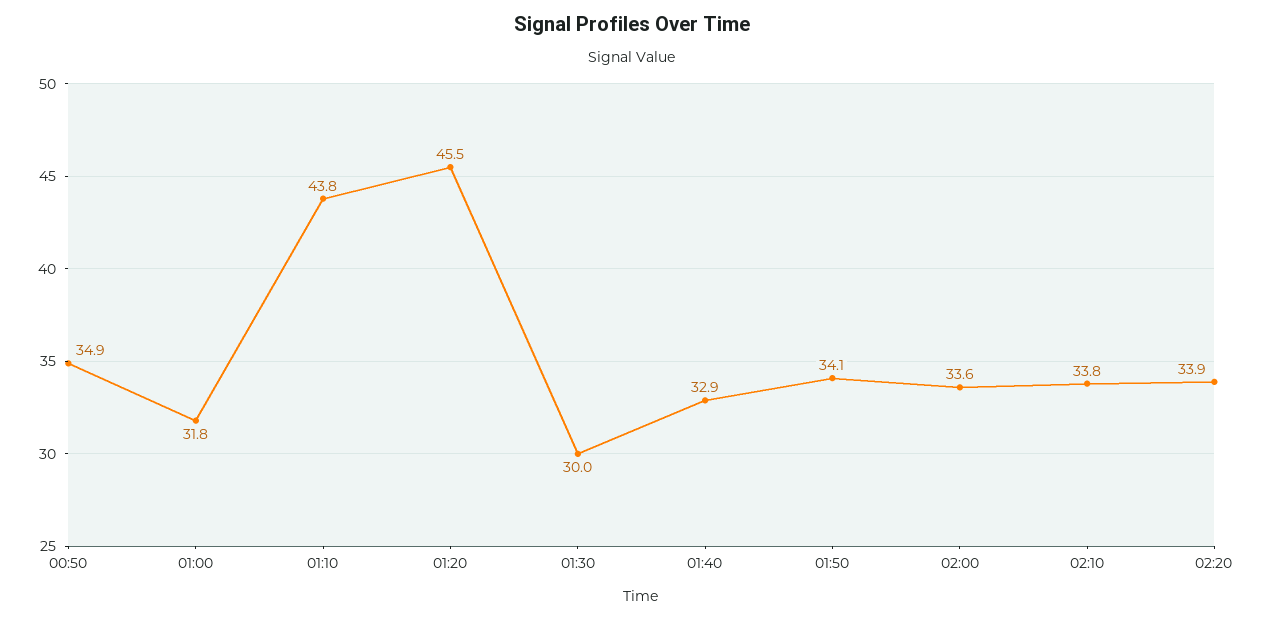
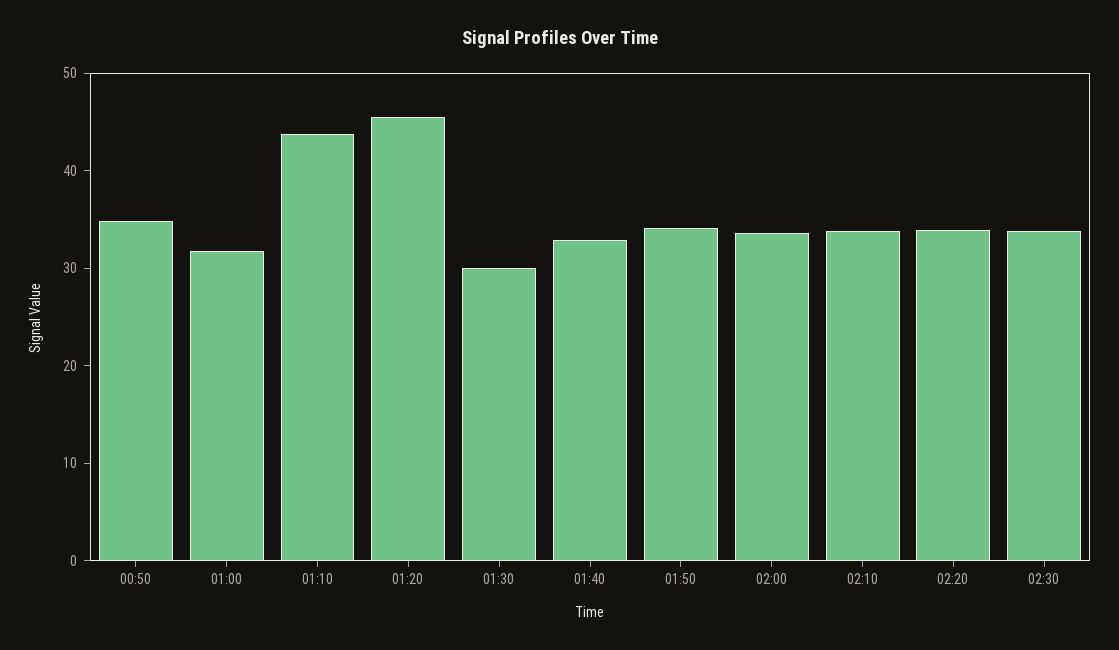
02:30: none -> 34

